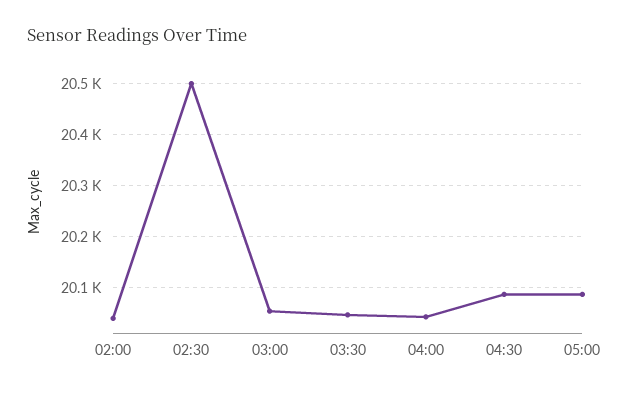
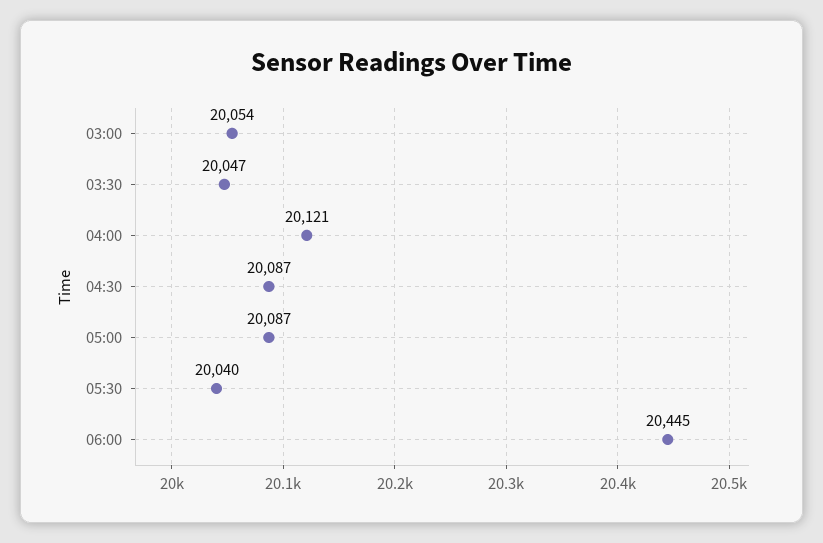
02:00: 20040 -> none
02:30: 20500 -> none
04:00: 20040 -> 20121
05:30: none -> 20040
06:00: none -> 20445

